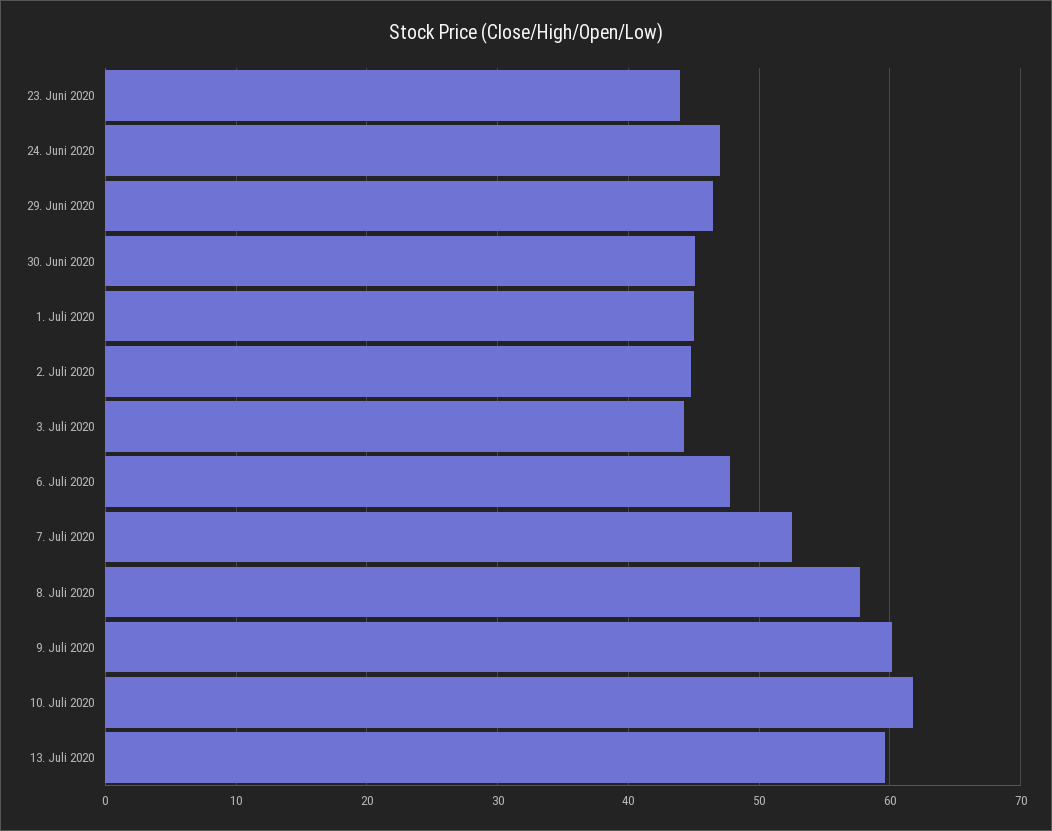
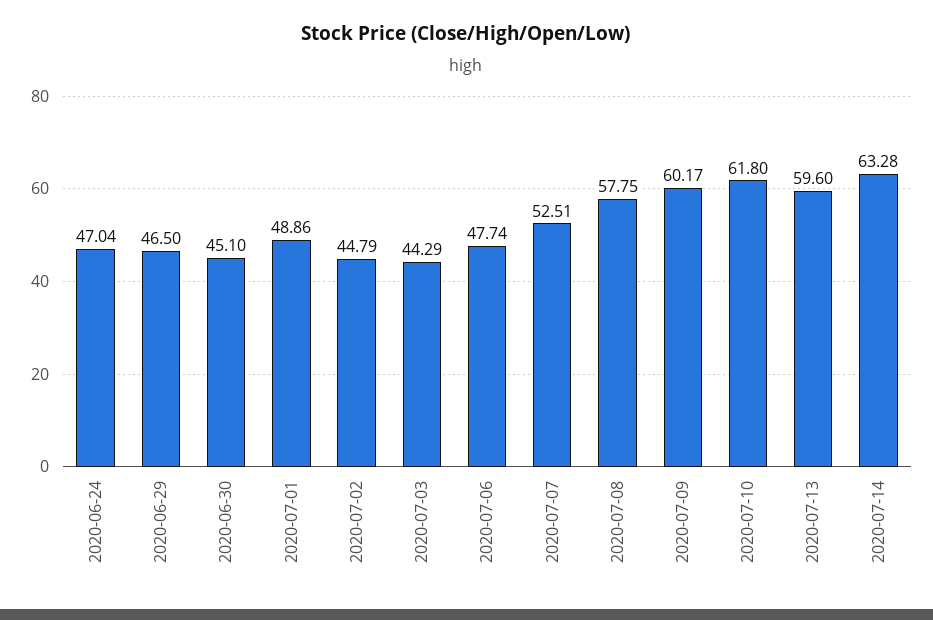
23. Juni 2020: 44 -> none
1. Juli 2020: 45 -> 48.86
2020-07-14: none -> 63.28

